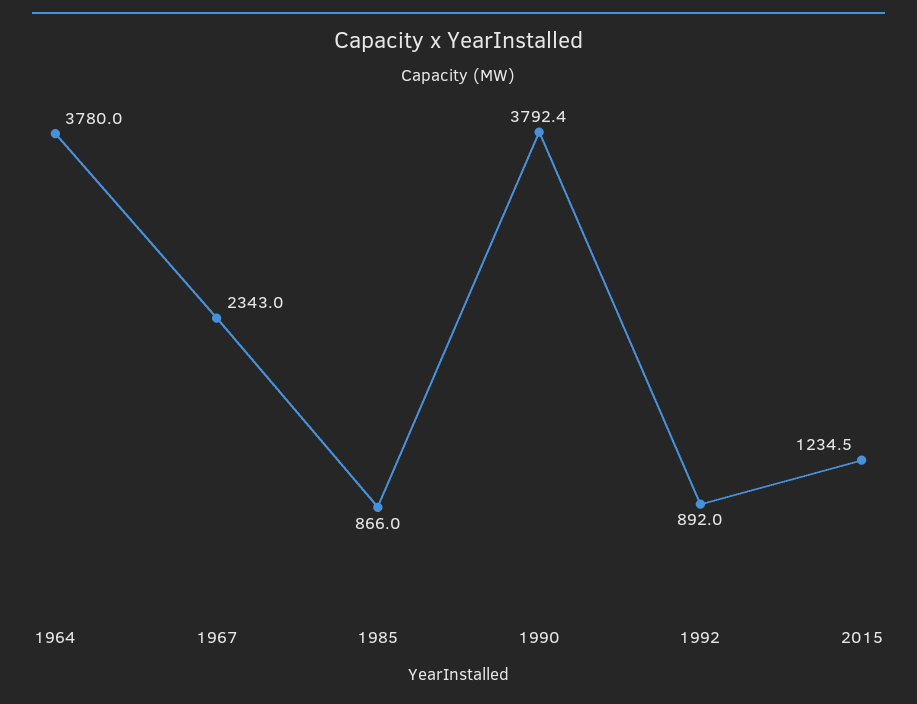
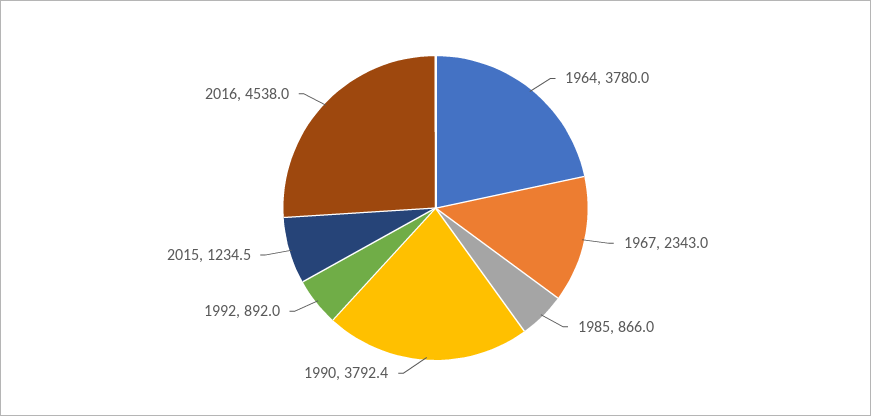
2016: none -> 4538

